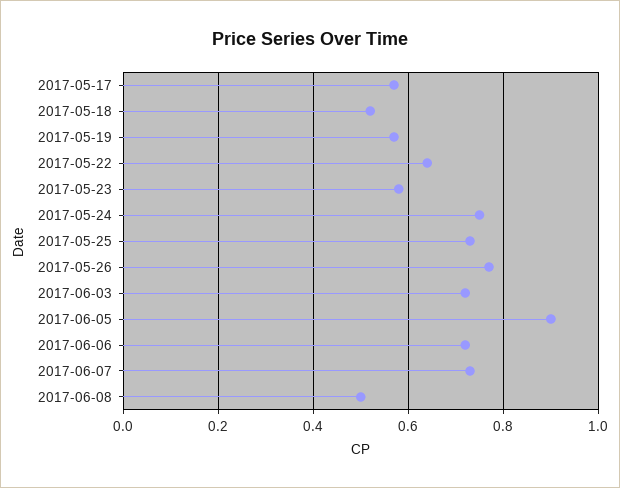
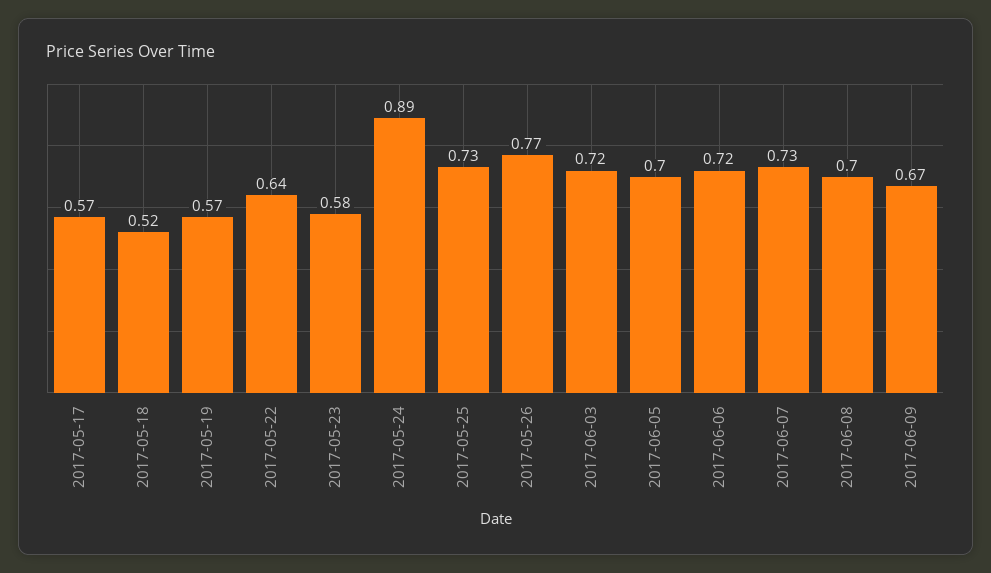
2017-05-24: 0.75 -> 0.89
2017-06-05: 0.9 -> 0.7
2017-06-08: 0.5 -> 0.7
2017-06-09: none -> 0.67

